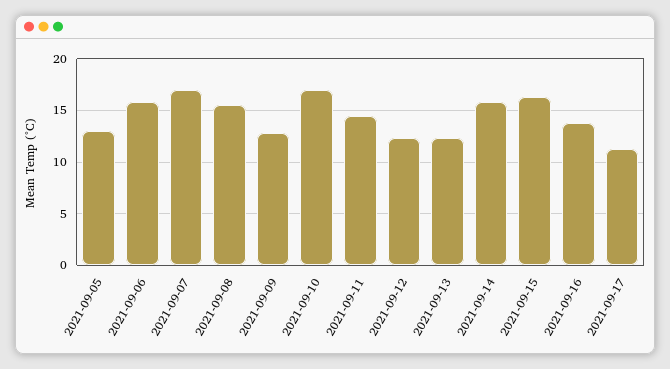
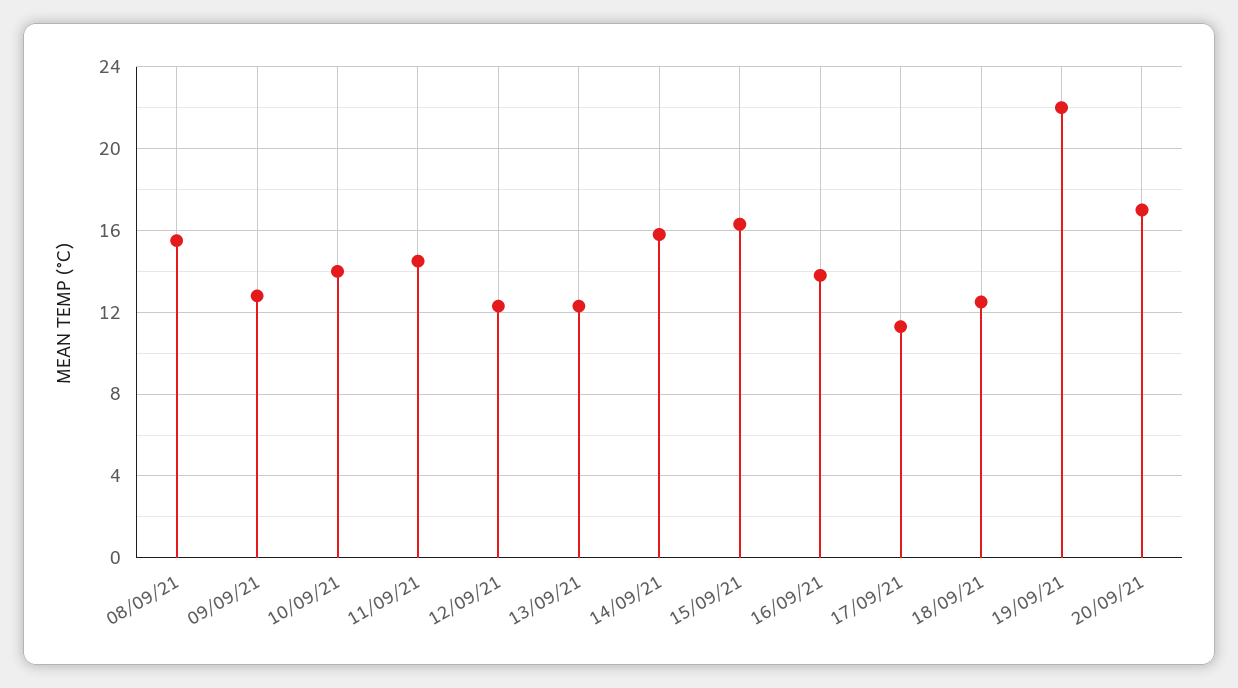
2021-09-05: 13 -> none
2021-09-06: 16 -> none
2021-09-07: 17 -> none
2021-09-10: 17 -> 14
18/09/21: none -> 12.5
19/09/21: none -> 22
20/09/21: none -> 17

